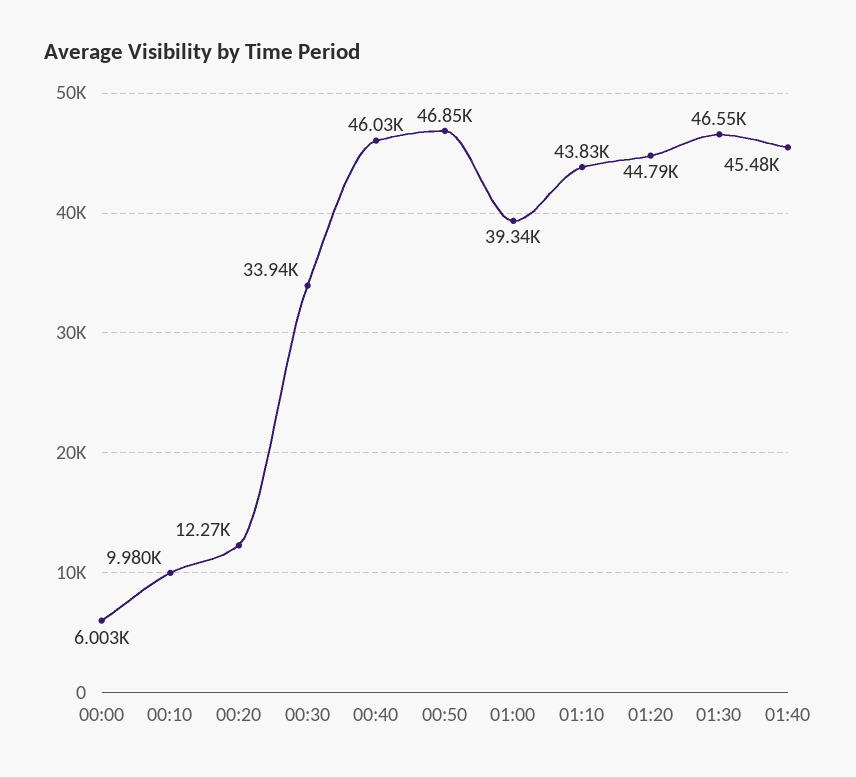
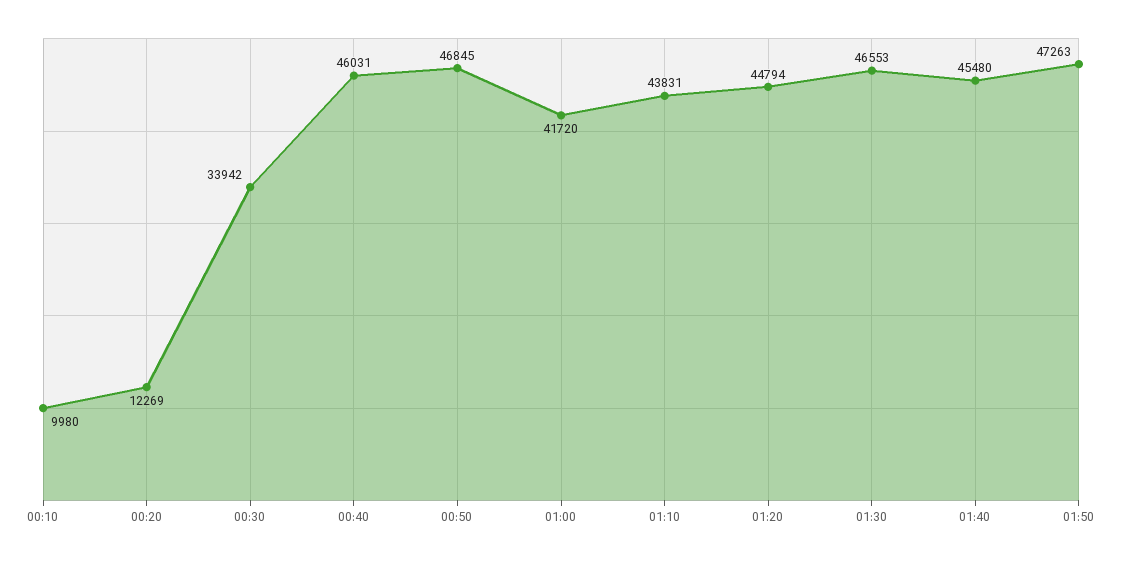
00:00: 6003 -> none
01:00: 39340 -> 41720
01:50: none -> 47263

